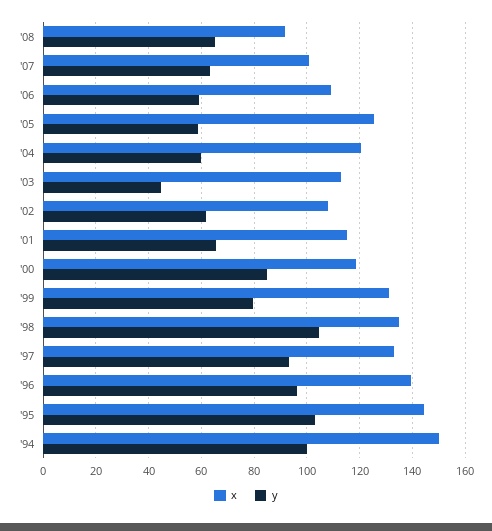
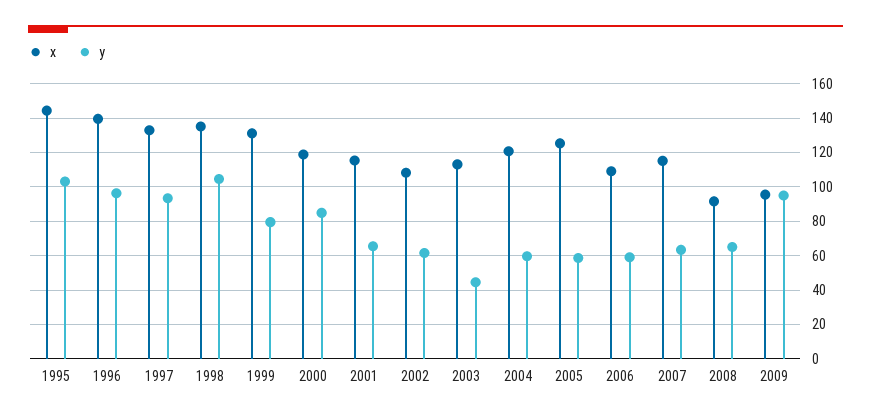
x, '07: 100 -> 115
x, '94: 150 -> none
y, '94: 100 -> none
x, 2009: none -> 95
y, 2009: none -> 95

